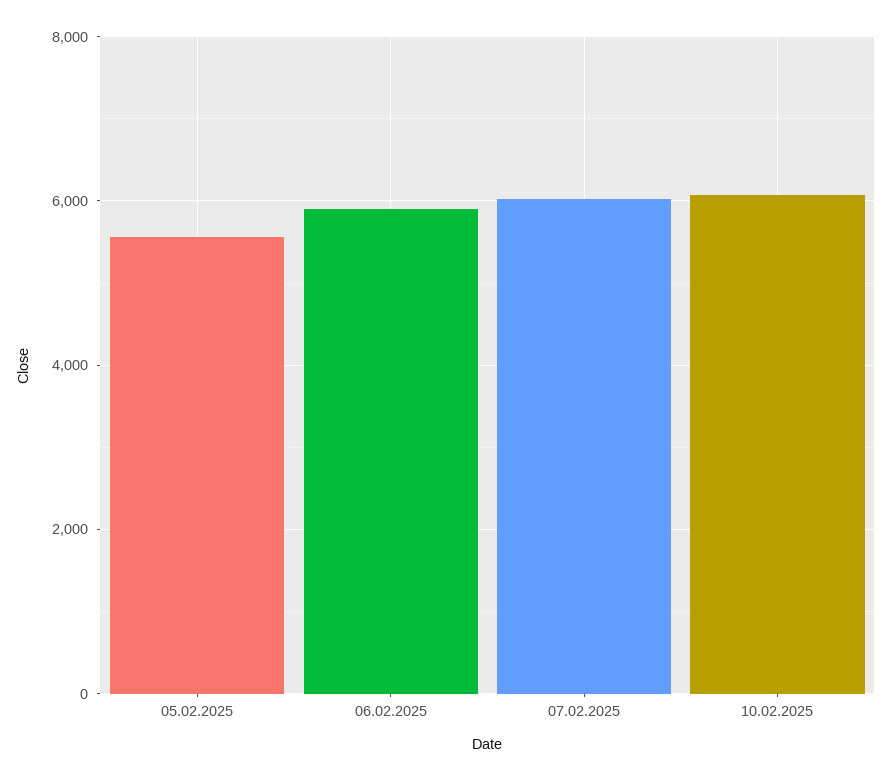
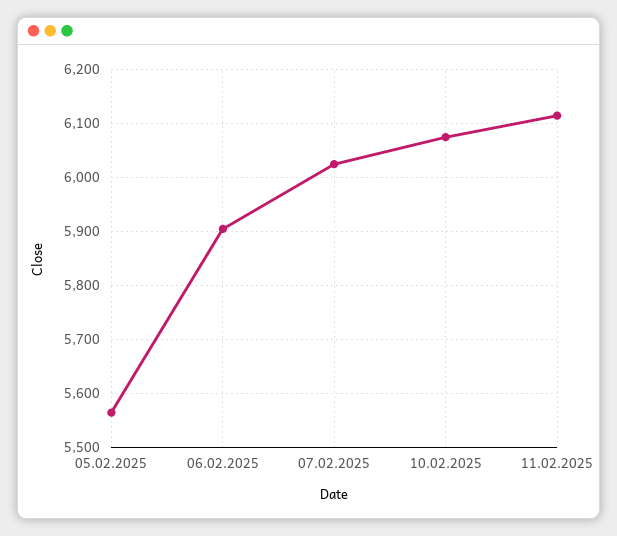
11.02.2025: none -> 6120

